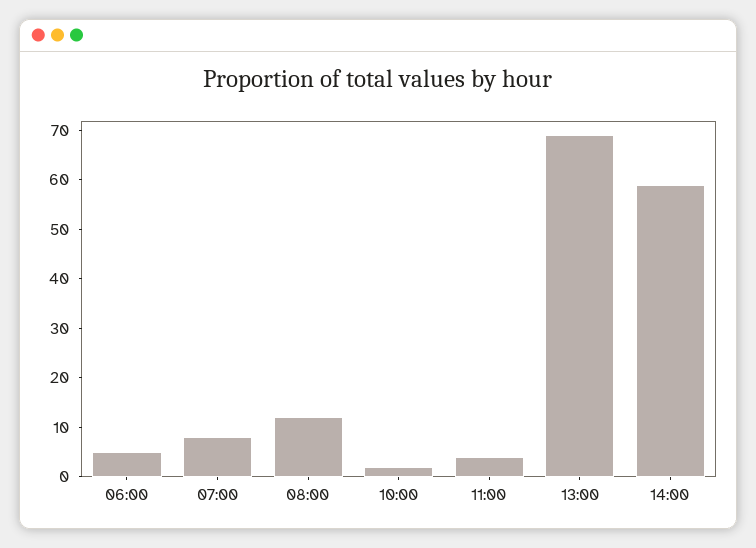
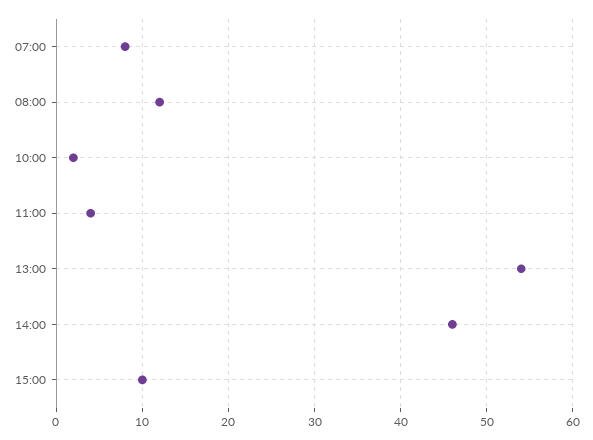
06:00: 5 -> none
13:00: 70 -> 54
14:00: 60 -> 46
15:00: none -> 10

